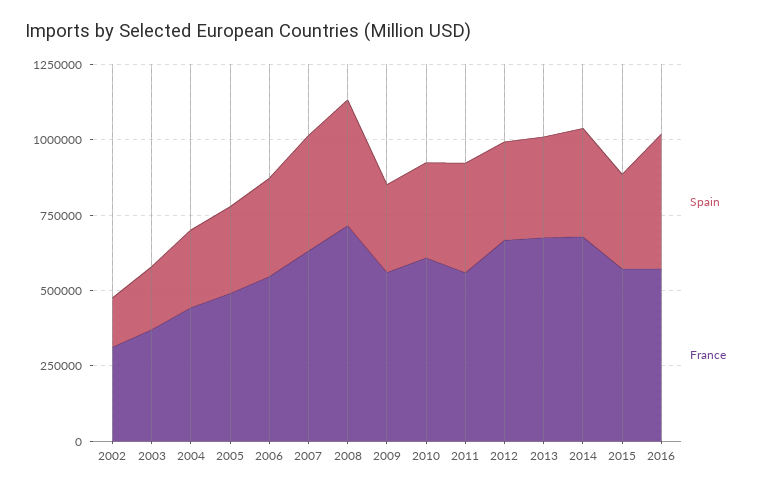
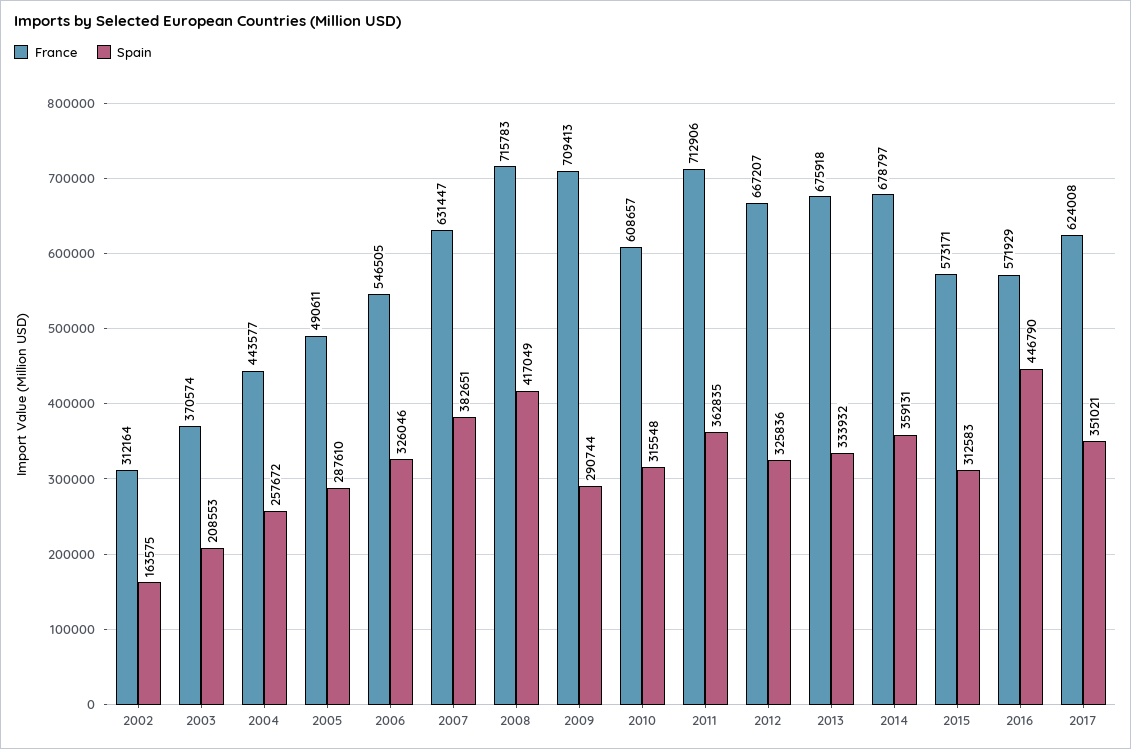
France, 2009: 550000 -> 709413
France, 2011: 550000 -> 712906
France, 2017: none -> 624008
Spain, 2017: none -> 351021

